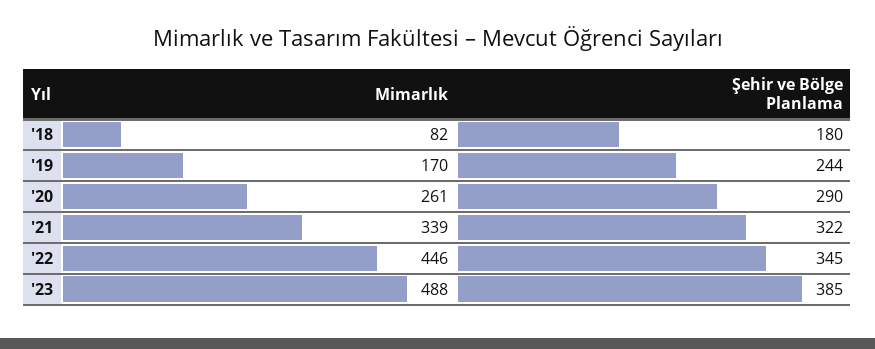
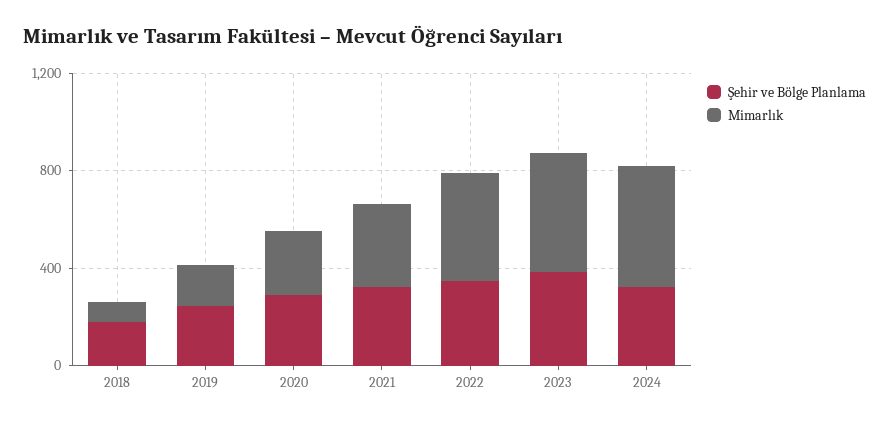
Şehir ve Bölge Planlama, 2024: none -> 300
Mimarlık, 2024: none -> 500

